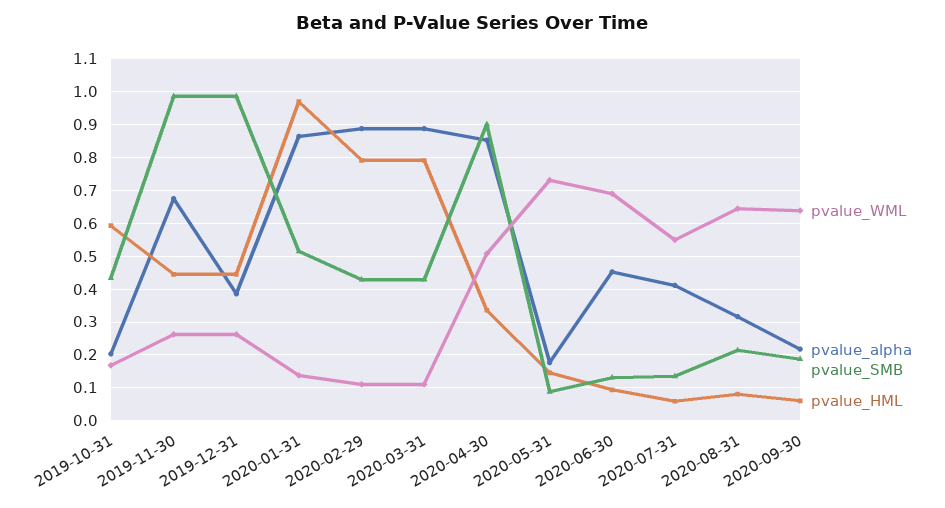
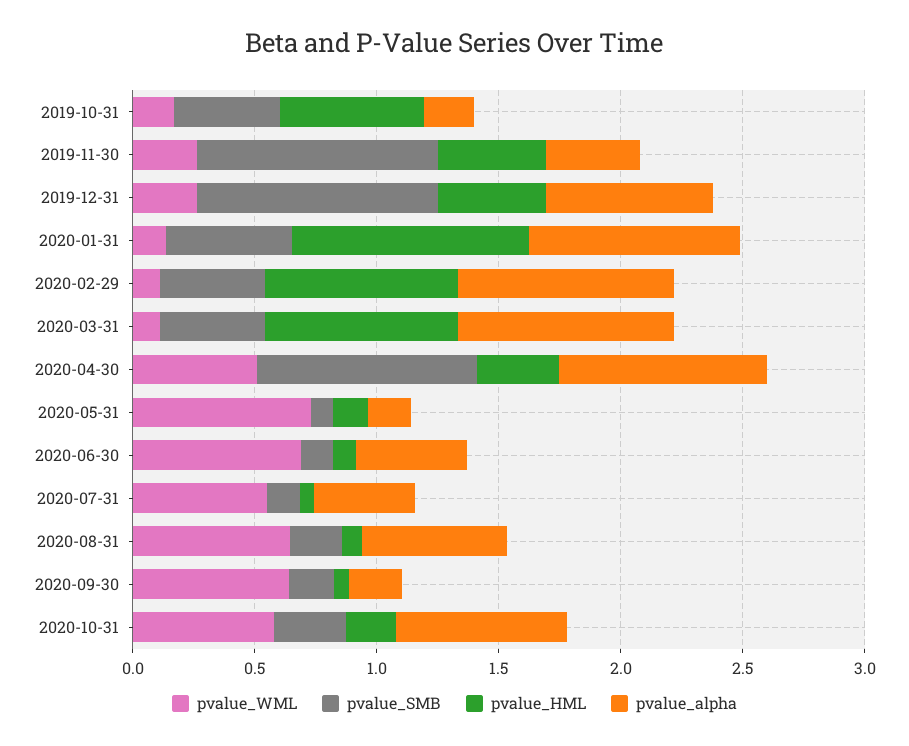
pvalue_alpha, 2019-11-30: 0.68 -> 0.4
pvalue_alpha, 2019-12-31: 0.38 -> 0.7
pvalue_alpha, 2020-08-31: 0.32 -> 0.6
pvalue_WML, 2020-10-31: none -> 0.6
pvalue_SMB, 2020-10-31: none -> 0.3
pvalue_HML, 2020-10-31: none -> 0.2
pvalue_alpha, 2020-10-31: none -> 0.7

